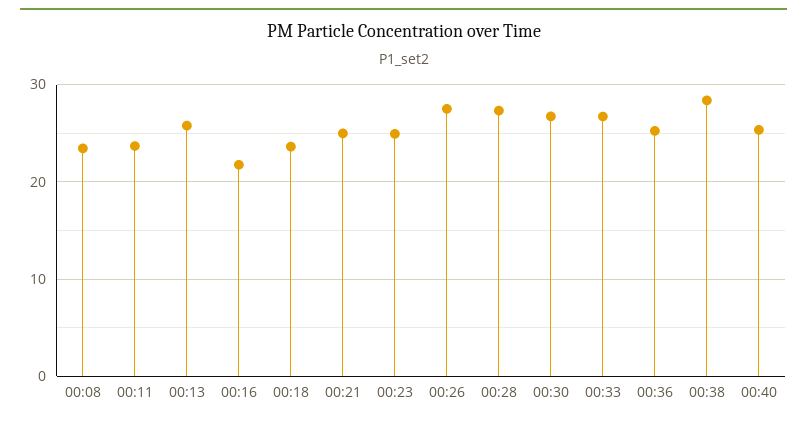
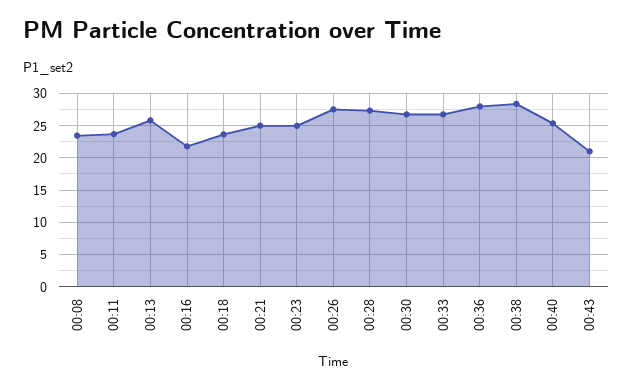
00:36: 25 -> 28
00:43: none -> 21

